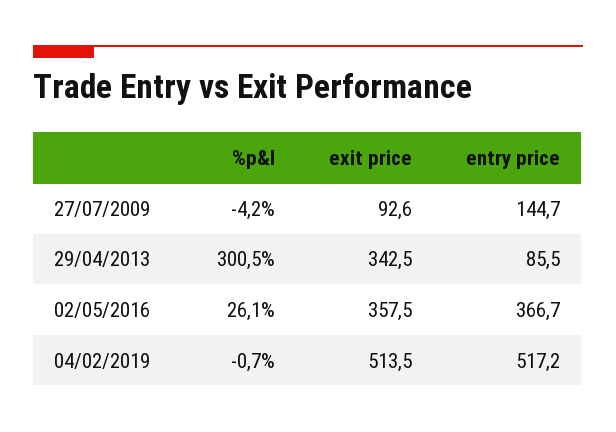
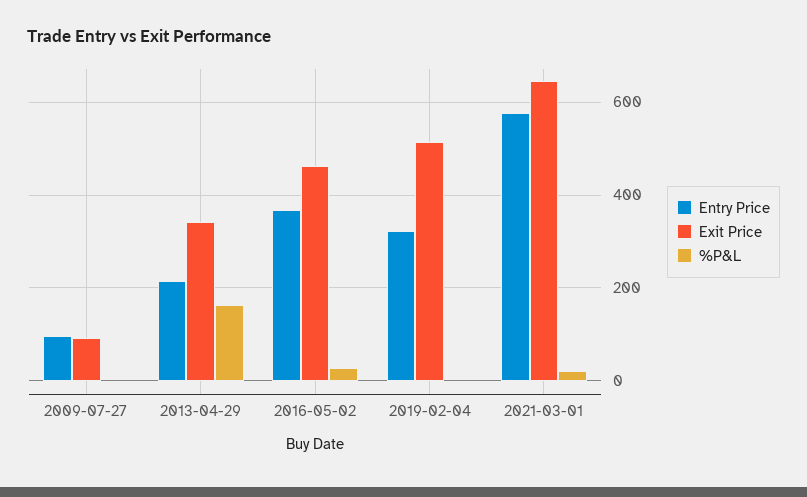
entry price, 27/07/2009: 144.7 -> 100
%p&l, 29/04/2013: 300.5 -> 160
entry price, 29/04/2013: 85.5 -> 220
exit price, 02/05/2016: 357.5 -> 460
entry price, 04/02/2019: 517.2 -> 320
entry price, 2021-03-01: none -> 580
exit price, 2021-03-01: none -> 640
%p&l, 2021-03-01: none -> 20

